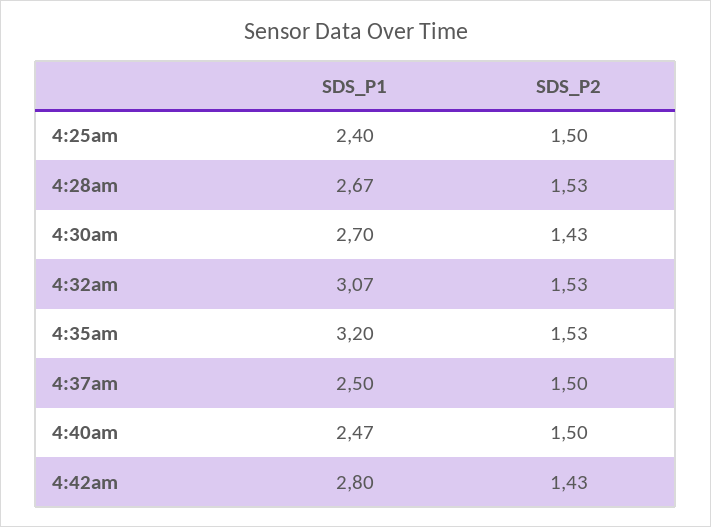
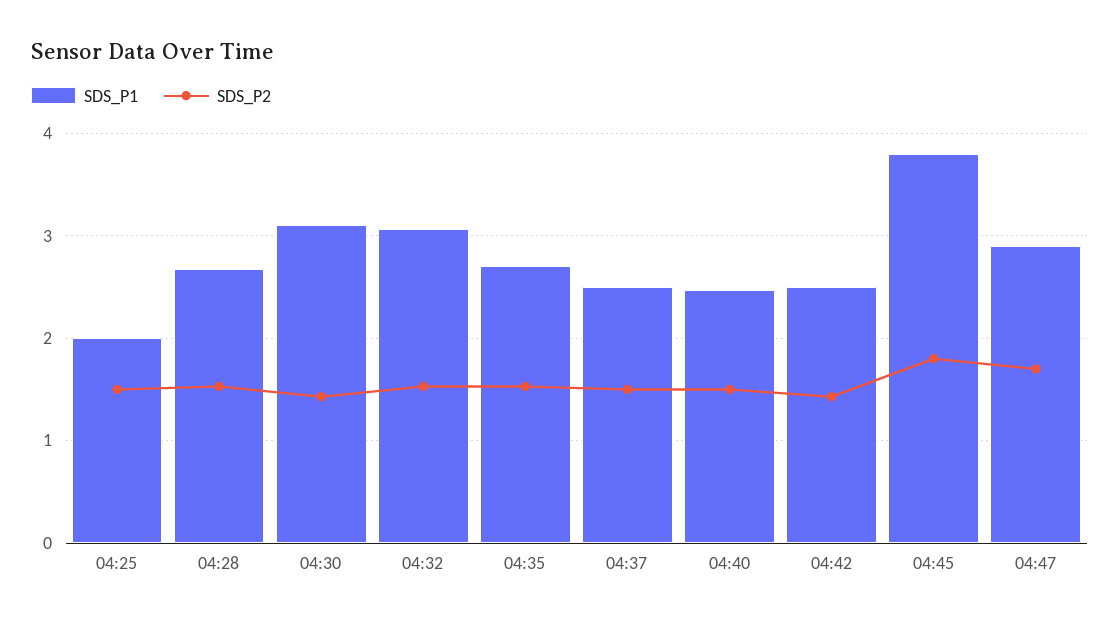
SDS_P1, 4:25am: 2.4 -> 2
SDS_P1, 4:30am: 2.7 -> 3.1
SDS_P1, 4:35am: 3.2 -> 2.7
SDS_P1, 4:42am: 2.8 -> 2.5
SDS_P1, 04:45: none -> 3.8
SDS_P2, 04:45: none -> 1.8
SDS_P1, 04:47: none -> 2.9
SDS_P2, 04:47: none -> 1.7

